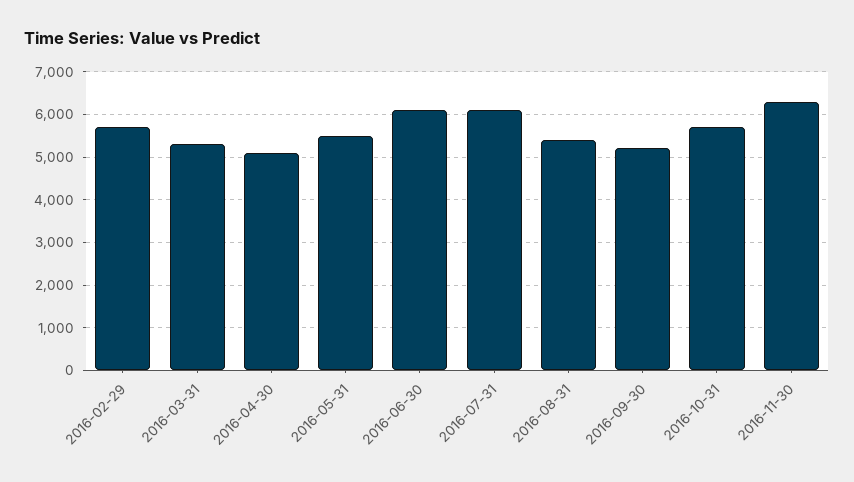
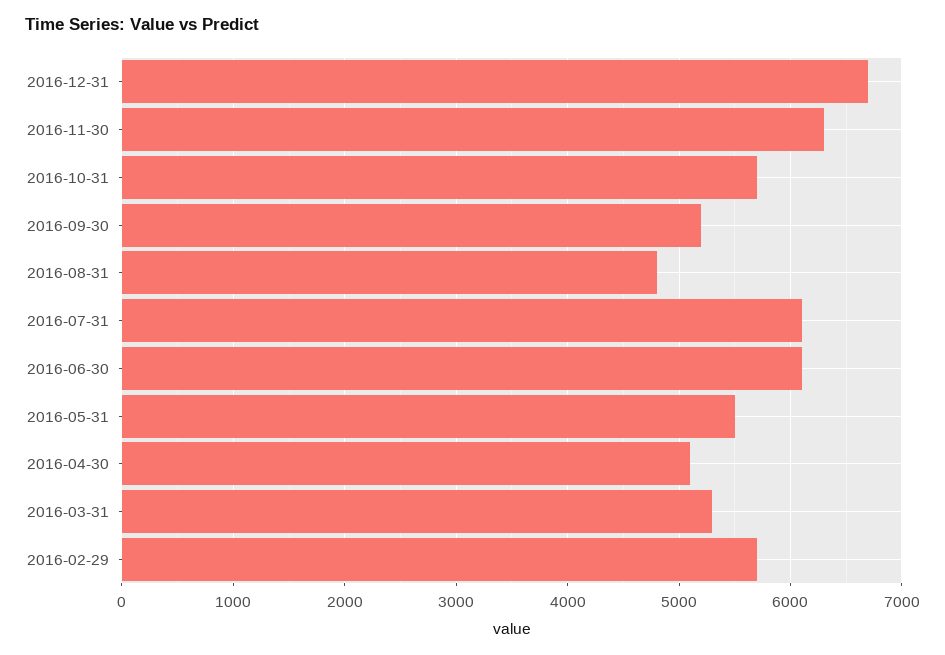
2016-08-31: 5400 -> 4800
2016-12-31: none -> 6700

